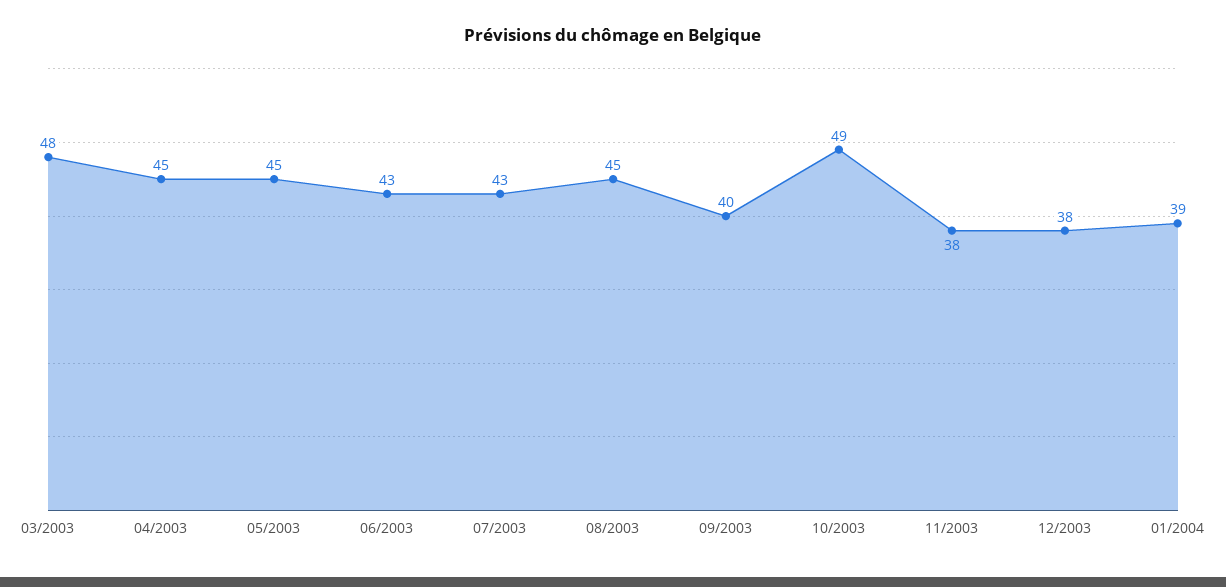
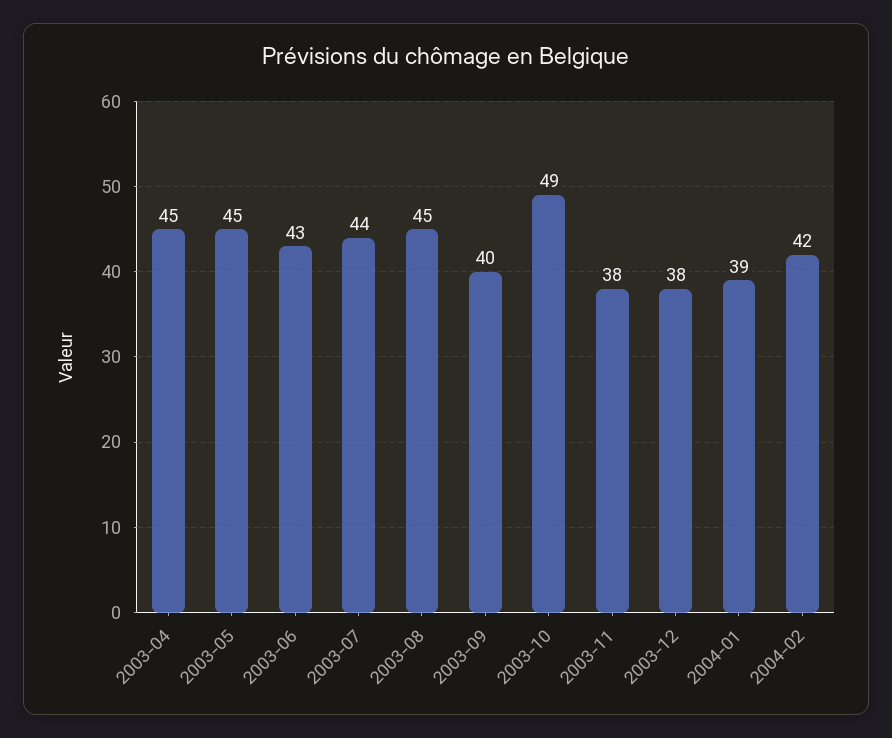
03/2003: 48 -> none
07/2003: 43 -> 44
2004-02: none -> 42

